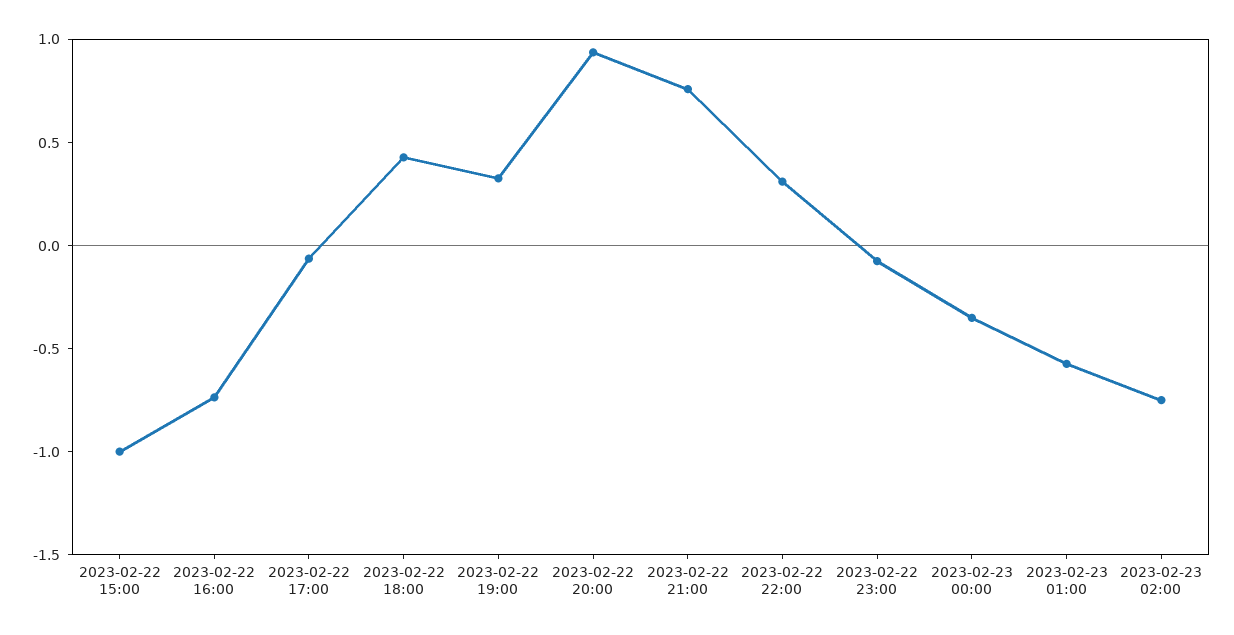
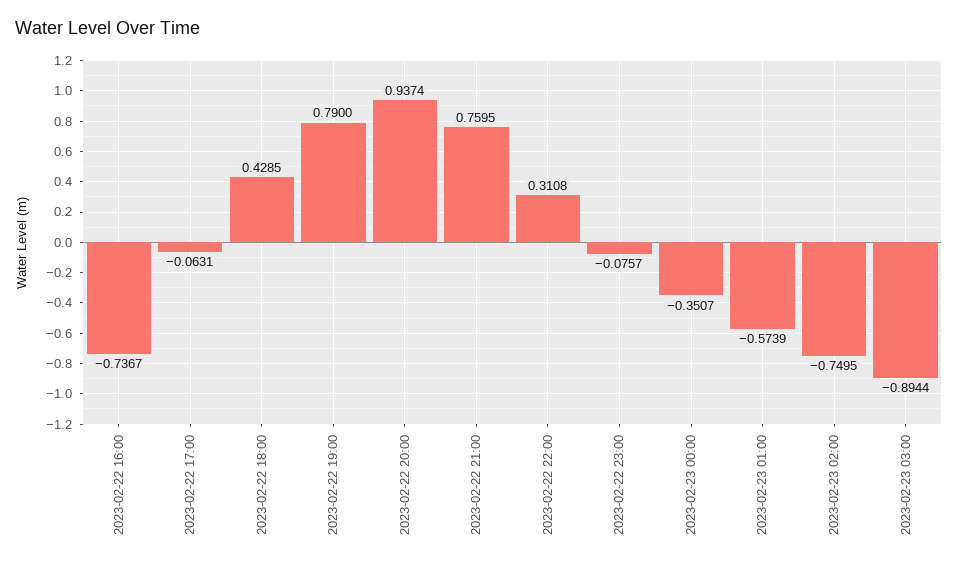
2023-02-22 15:00: -1 -> none
2023-02-22 19:00: 0.3 -> 0.79
2023-02-23 03:00: none -> -0.8944

